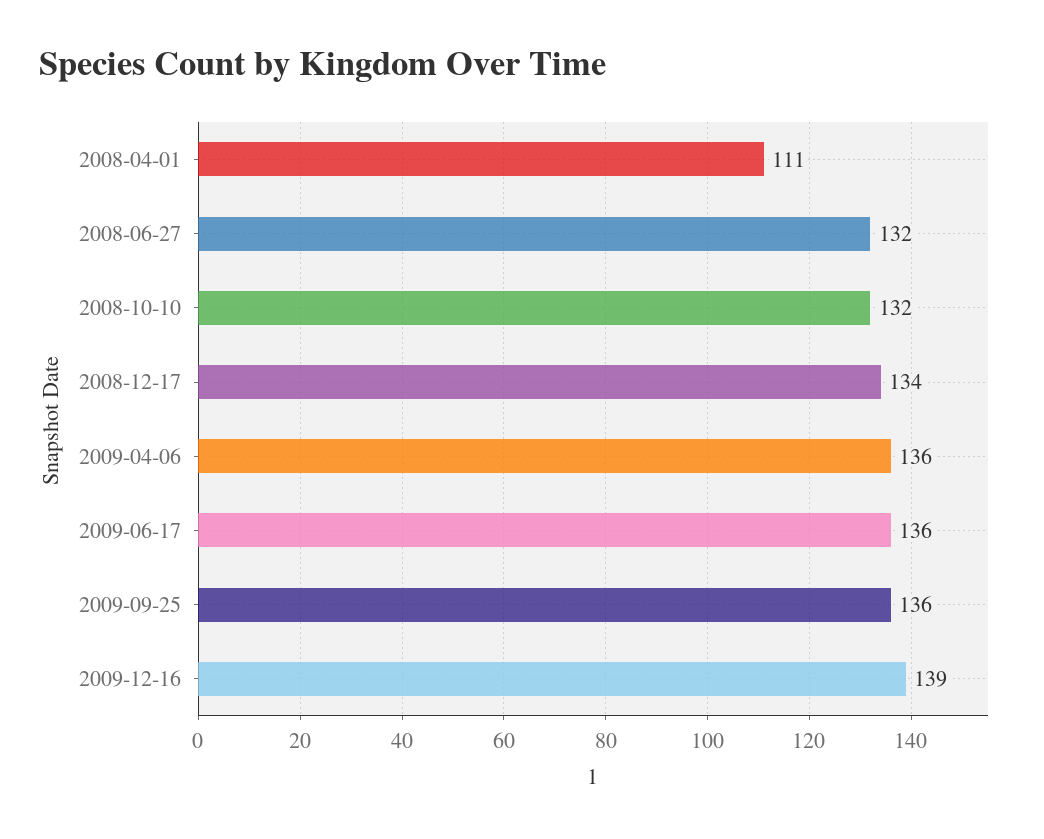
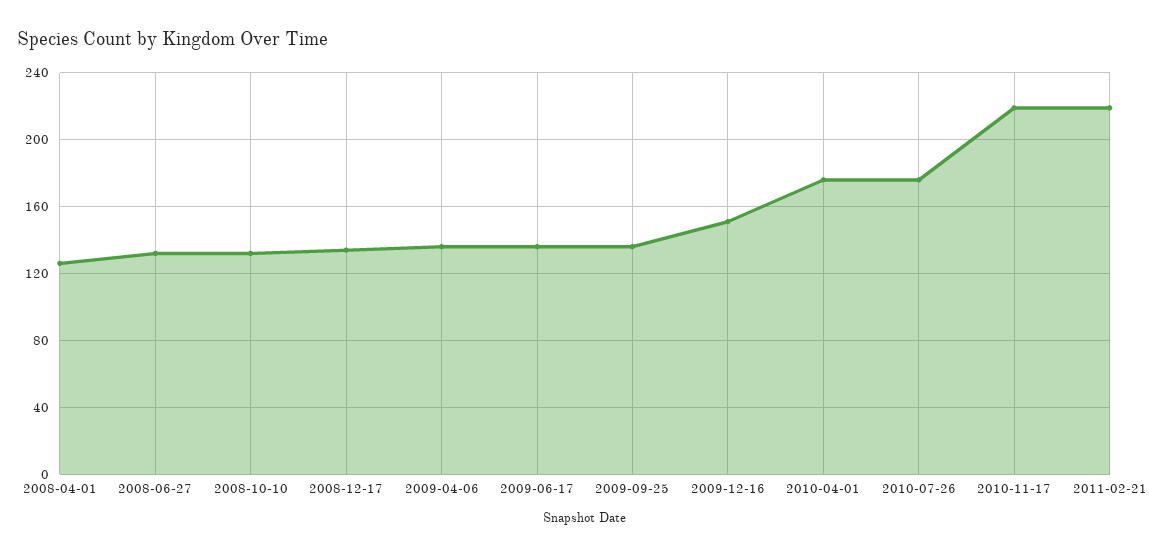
2008-04-01: 111 -> 125
2009-12-16: 139 -> 150
2010-04-01: none -> 175
2010-07-26: none -> 175
2010-11-17: none -> 220
2011-02-21: none -> 220

